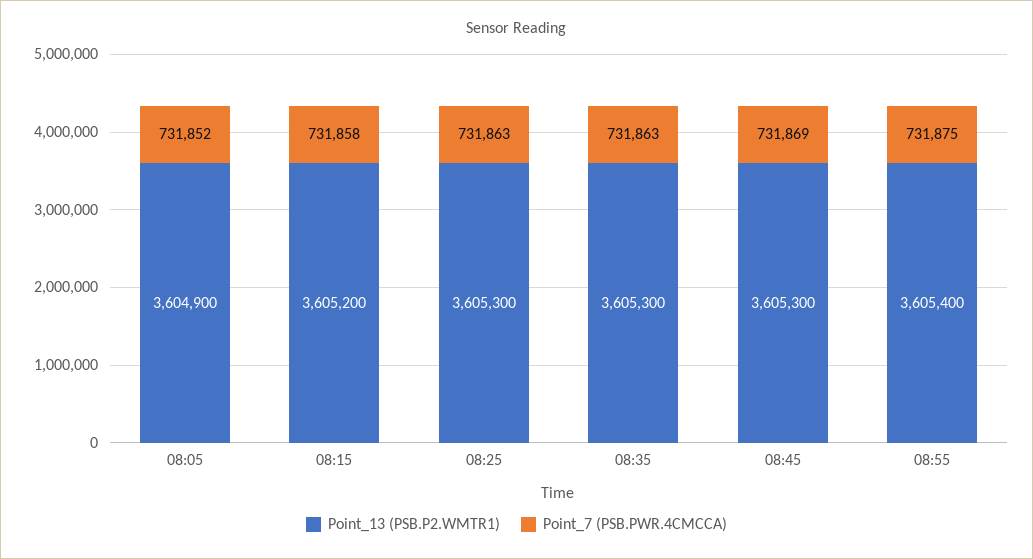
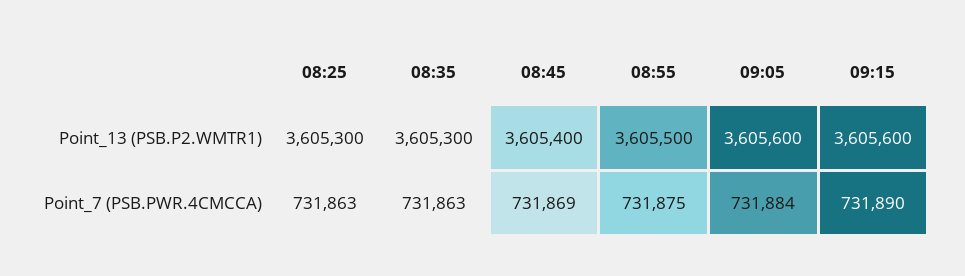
Point_13 (PSB.P2.WMTR1), 08:05: 3604900 -> none
Point_7 (PSB.PWR.4CMCCA), 08:05: 731852 -> none
Point_13 (PSB.P2.WMTR1), 08:15: 3605200 -> none
Point_7 (PSB.PWR.4CMCCA), 08:15: 731858 -> none
Point_13 (PSB.P2.WMTR1), 08:45: 3605300 -> 3605400
Point_13 (PSB.P2.WMTR1), 08:55: 3605400 -> 3605500
Point_13 (PSB.P2.WMTR1), 09:05: none -> 3605600
Point_13 (PSB.P2.WMTR1), 09:15: none -> 3605600
Point_7 (PSB.PWR.4CMCCA), 09:05: none -> 731884
Point_7 (PSB.PWR.4CMCCA), 09:15: none -> 731890

